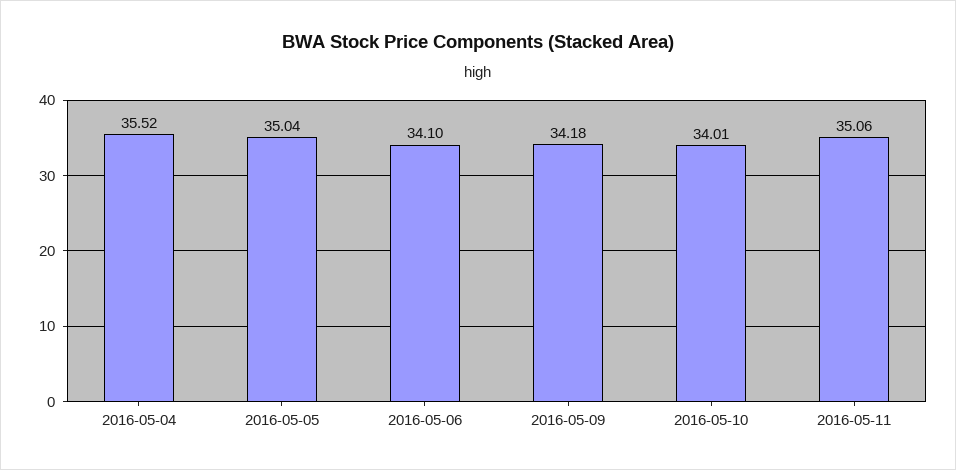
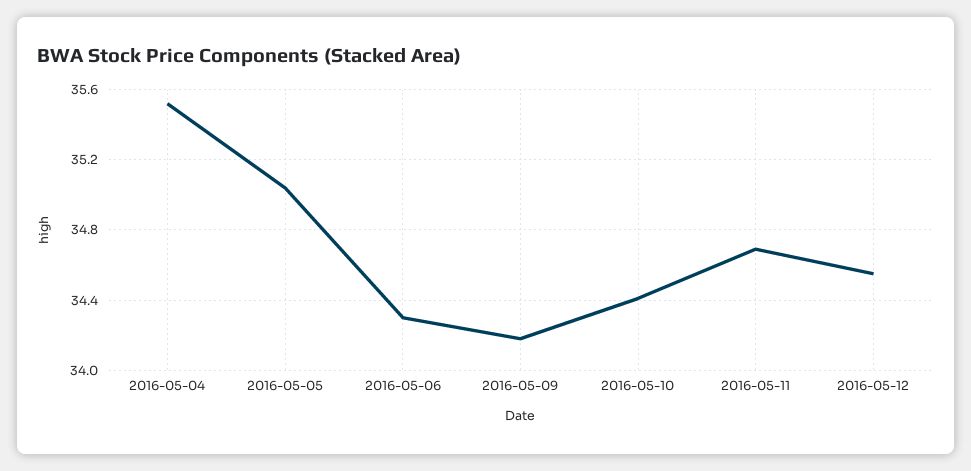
2016-05-06: 34.1 -> 34.3
2016-05-10: 34.01 -> 34.4
2016-05-11: 35.06 -> 34.7
2016-05-12: none -> 34.55

